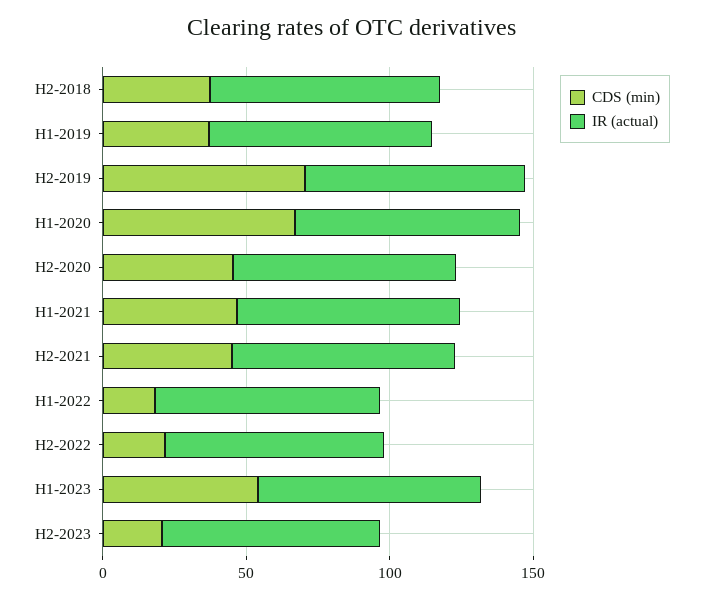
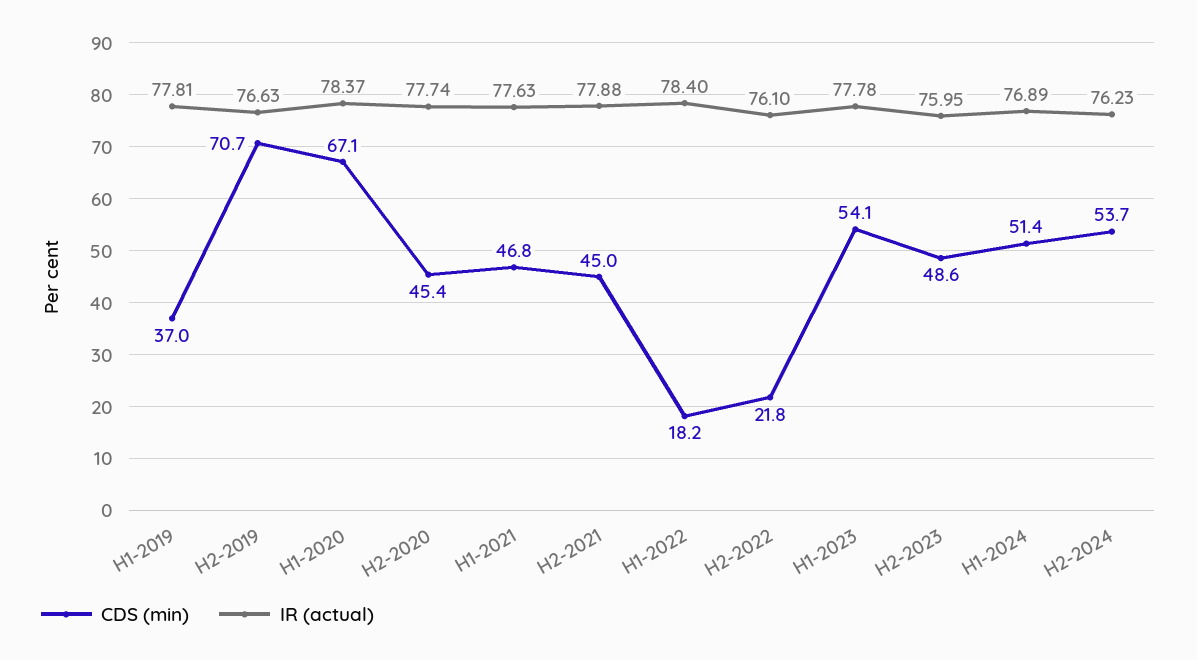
CDS (min), H2-2018: 40 -> none
IR (actual), H2-2018: 80 -> none
CDS (min), H2-2023: 20 -> 48.6
CDS (min), H1-2024: none -> 51.4
IR (actual), H1-2024: none -> 76.89
CDS (min), H2-2024: none -> 53.7
IR (actual), H2-2024: none -> 76.23

